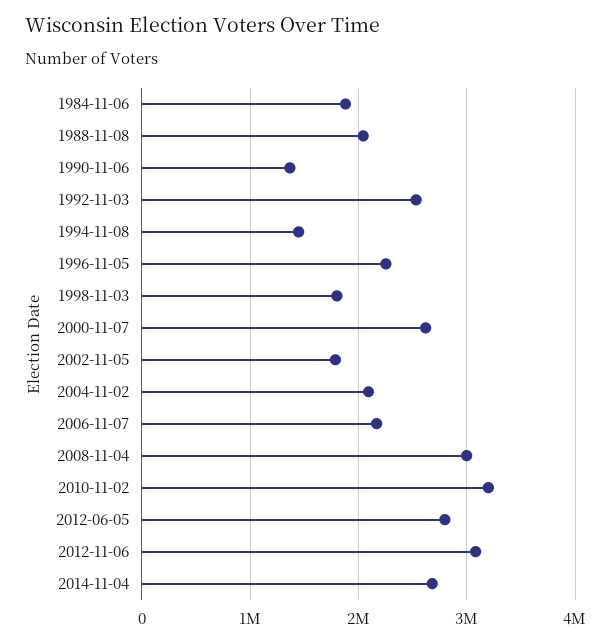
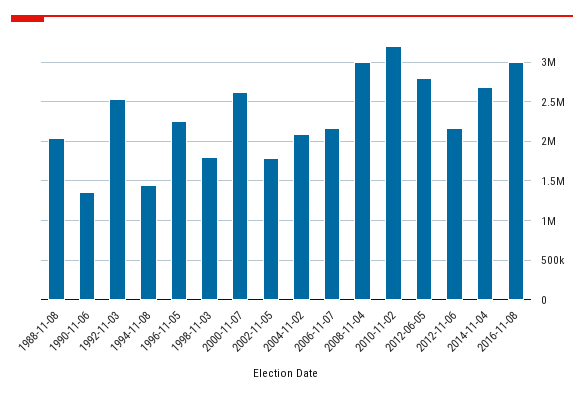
1984-11-06: 1900000 -> none
2012-11-06: 3100000 -> 2200000
2016-11-08: none -> 3000000

